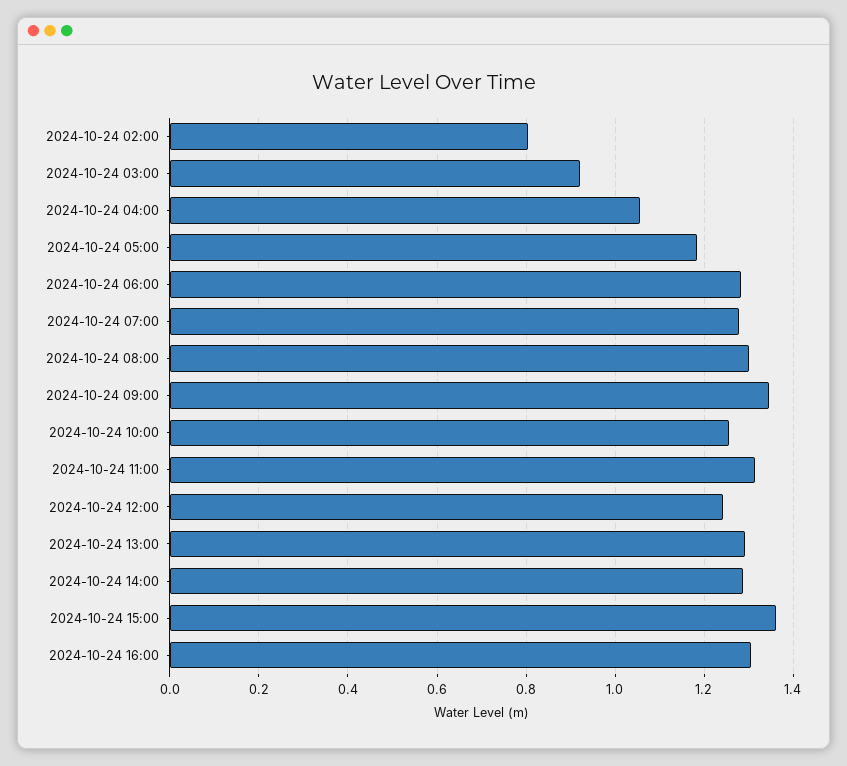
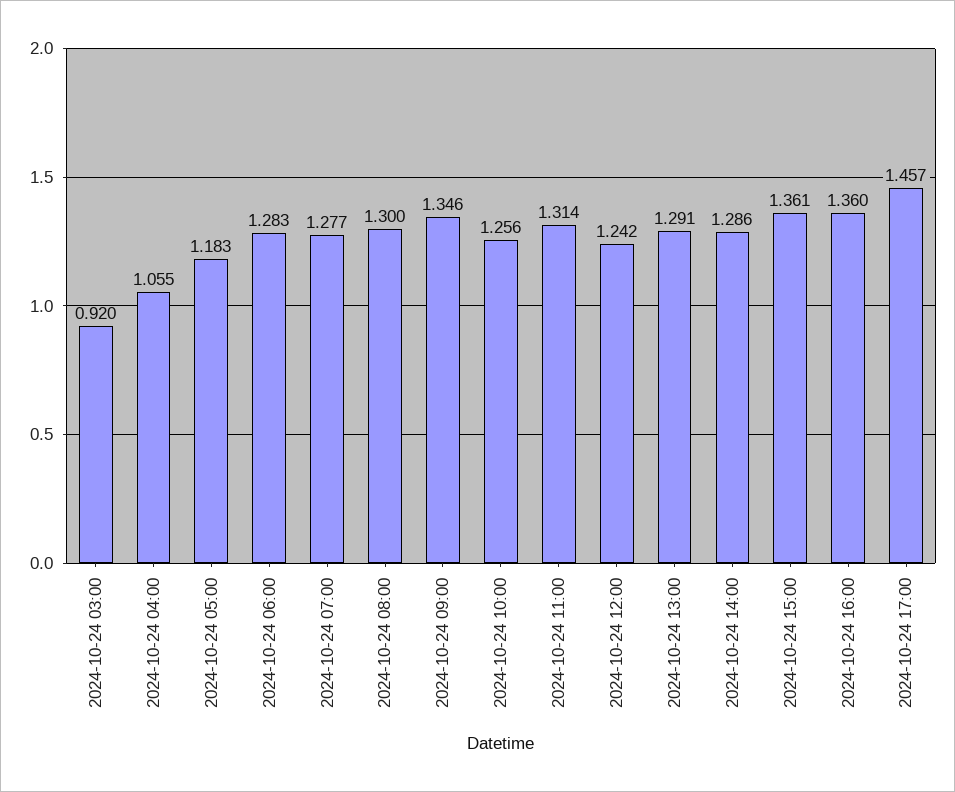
2024-10-24 02:00: 0.8 -> none
2024-10-24 16:00: 1.3 -> 1.36
2024-10-24 17:00: none -> 1.457

